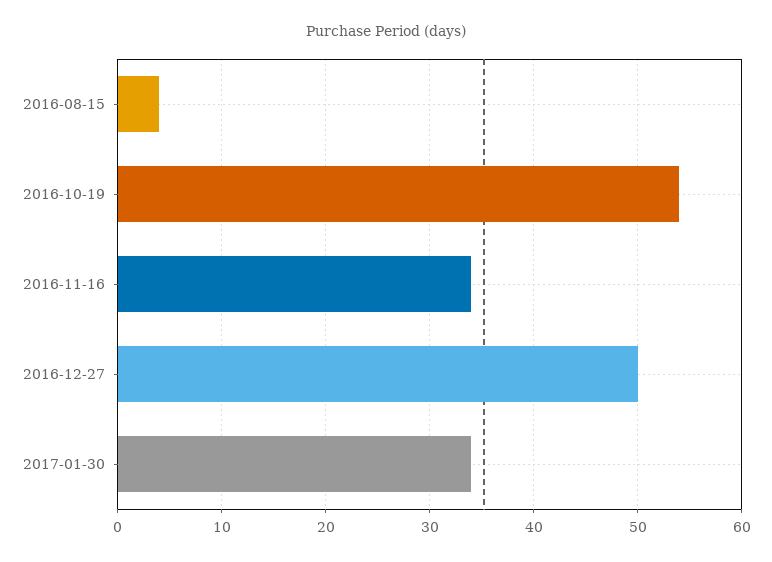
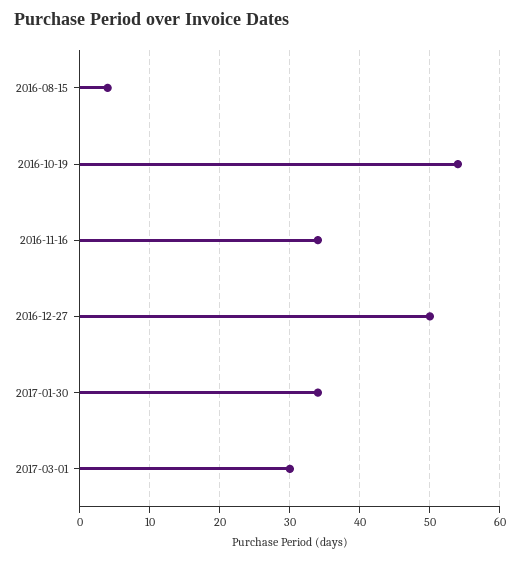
2017-03-01: none -> 30

